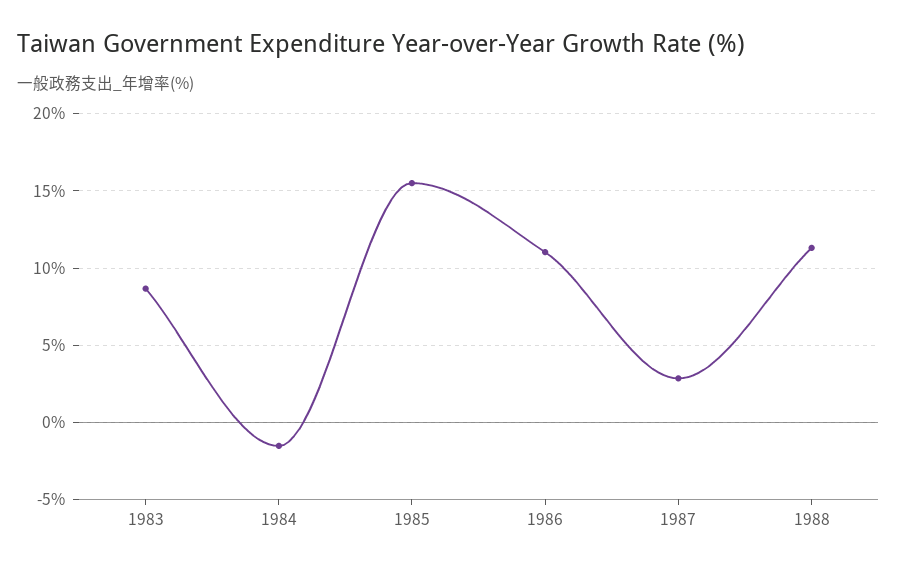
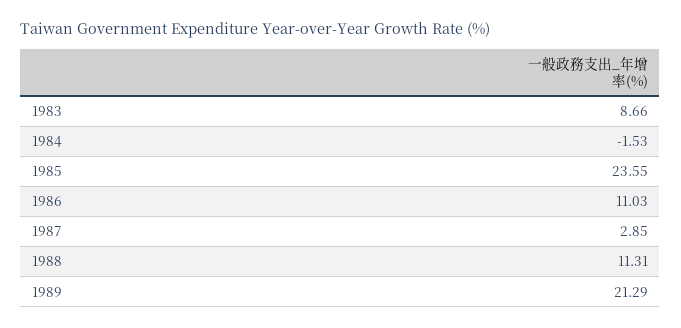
1985: 15.5 -> 23.55
1989: none -> 21.29

